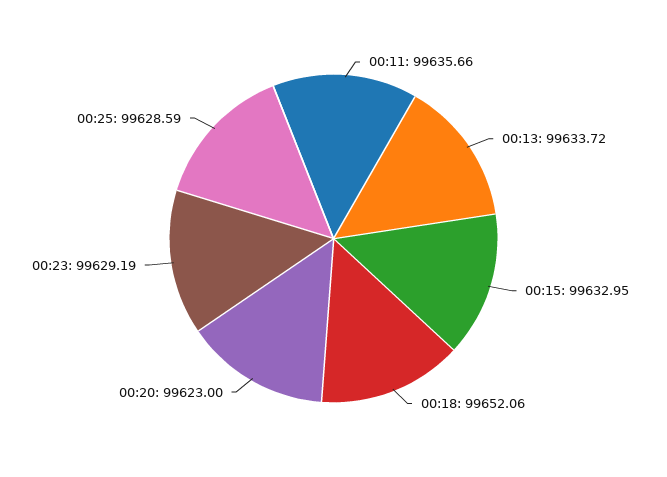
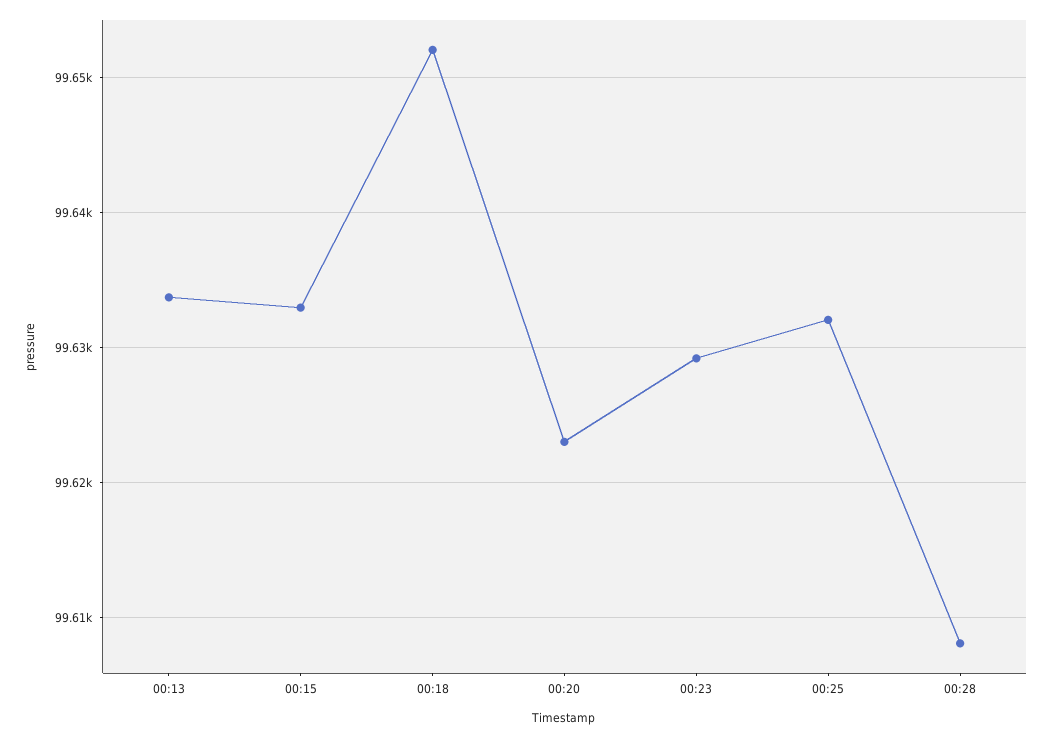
00:11: 99635.66 -> none
00:25: 99628.59 -> 99632
00:28: none -> 99608

